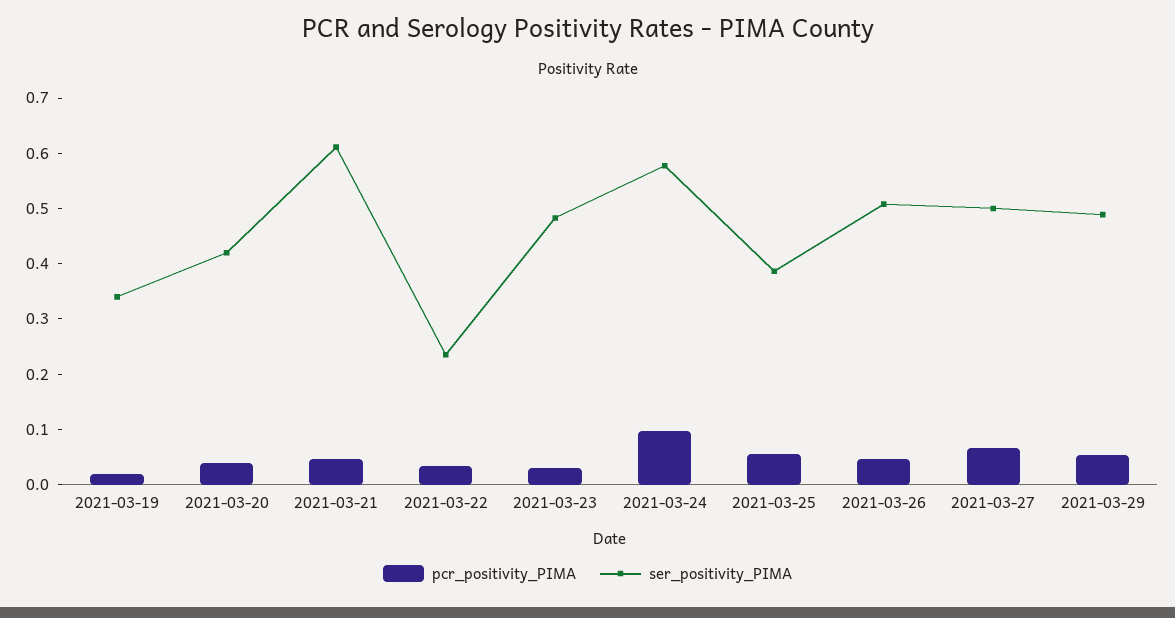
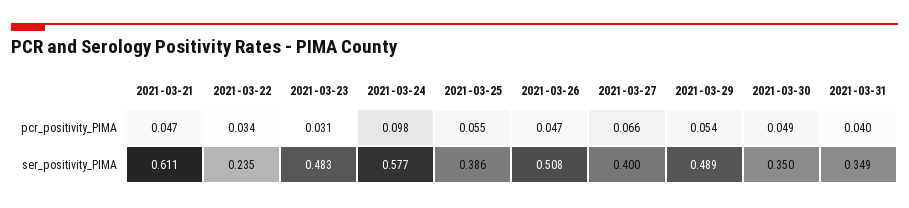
pcr_positivity_PIMA, 2021-03-19: 0.02 -> none
ser_positivity_PIMA, 2021-03-19: 0.34 -> none
pcr_positivity_PIMA, 2021-03-20: 0.04 -> none
ser_positivity_PIMA, 2021-03-20: 0.42 -> none
ser_positivity_PIMA, 2021-03-27: 0.5 -> 0.4
pcr_positivity_PIMA, 2021-03-30: none -> 0.049
pcr_positivity_PIMA, 2021-03-31: none -> 0.04
ser_positivity_PIMA, 2021-03-30: none -> 0.35
ser_positivity_PIMA, 2021-03-31: none -> 0.349

